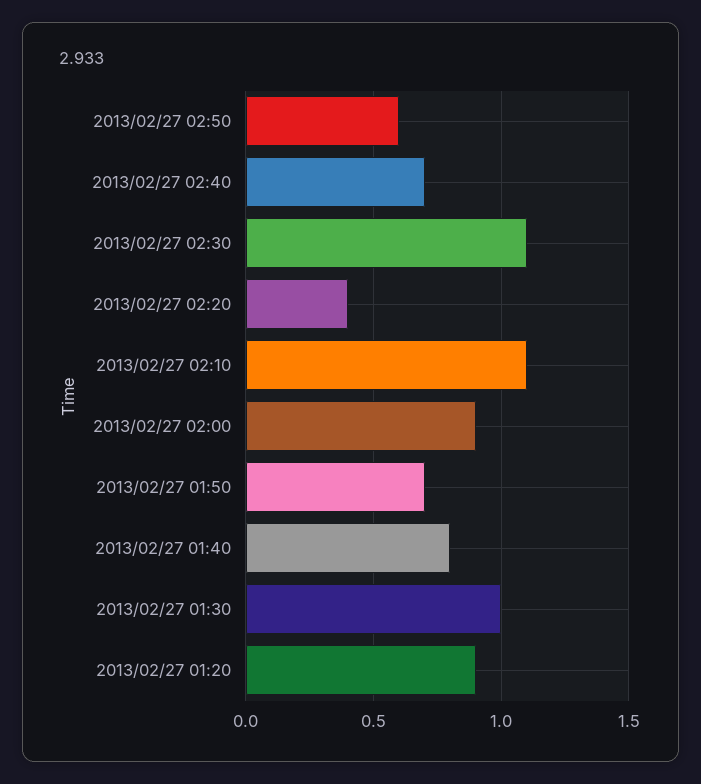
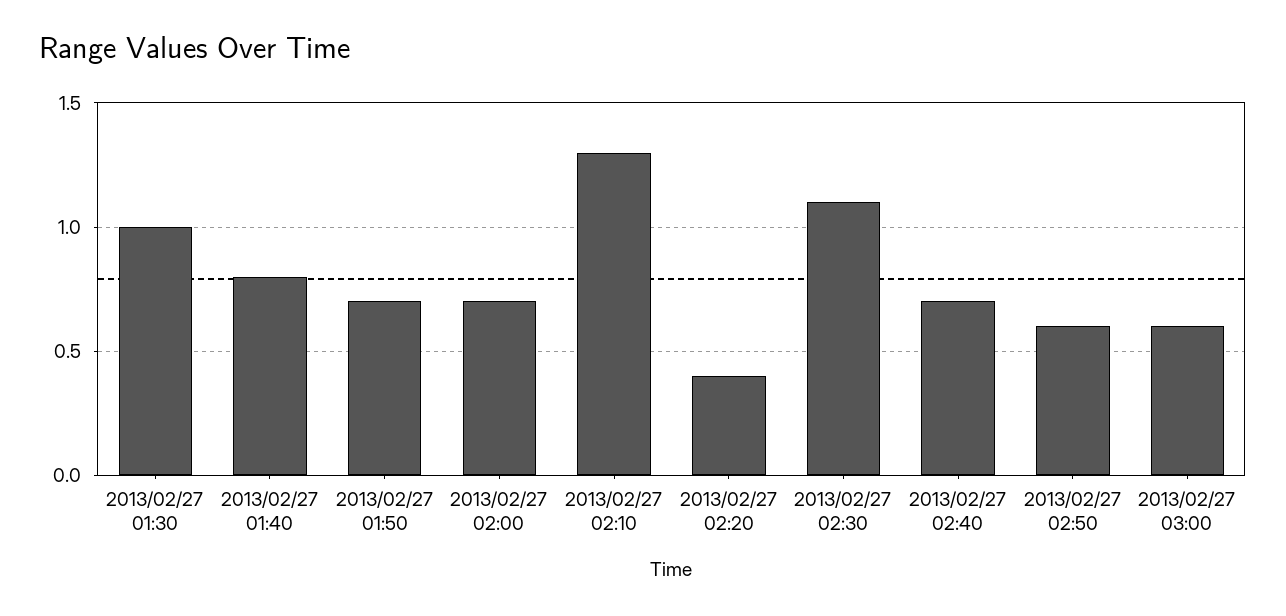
2013/02/27 02:10: 1.1 -> 1.3
2013/02/27 02:00: 0.9 -> 0.7
2013/02/27 01:20: 0.9 -> none
2013/02/27 03:00: none -> 0.6

